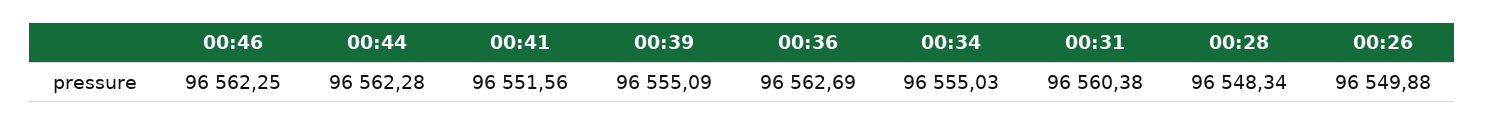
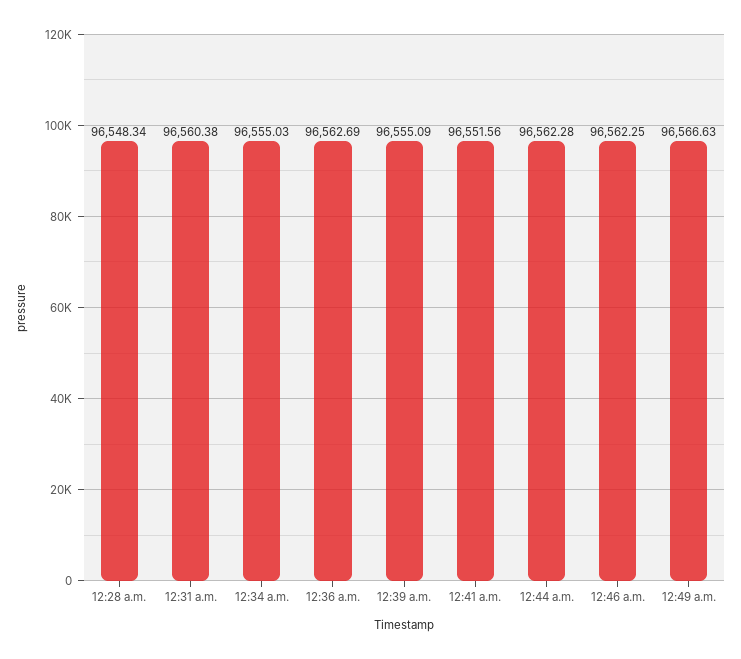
00:26: 96549.88 -> none
12:49 a.m.: none -> 96566.63

